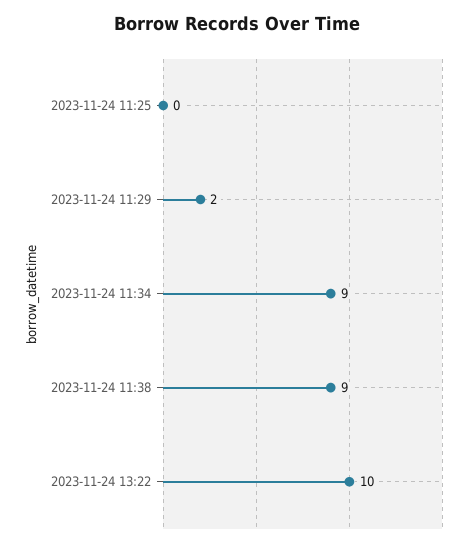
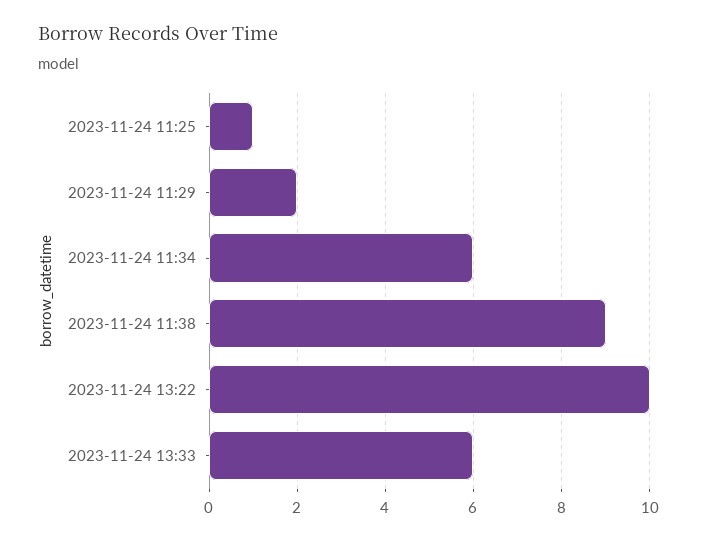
2023-11-24 11:25: 0 -> 1
2023-11-24 11:34: 9 -> 6
2023-11-24 13:33: none -> 6

